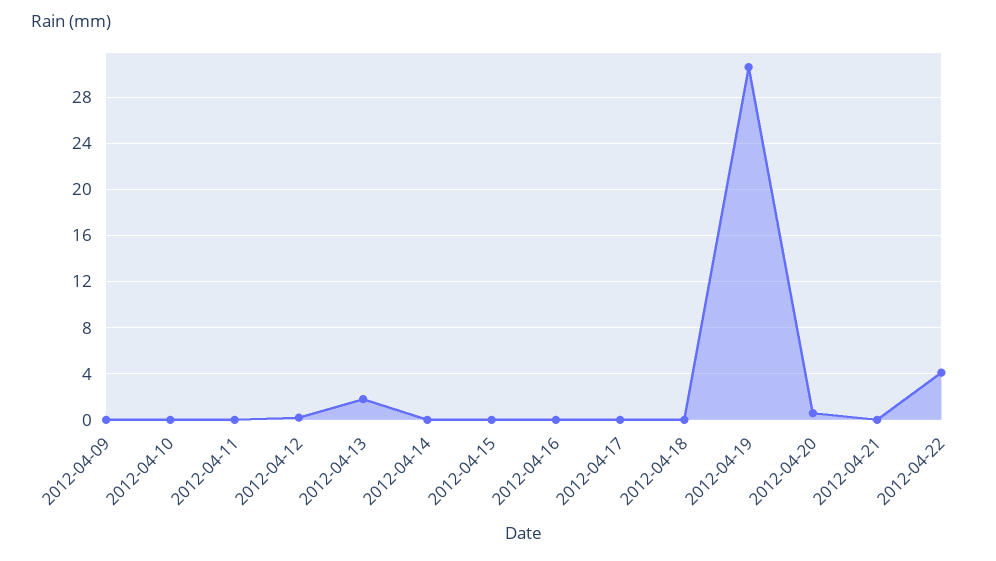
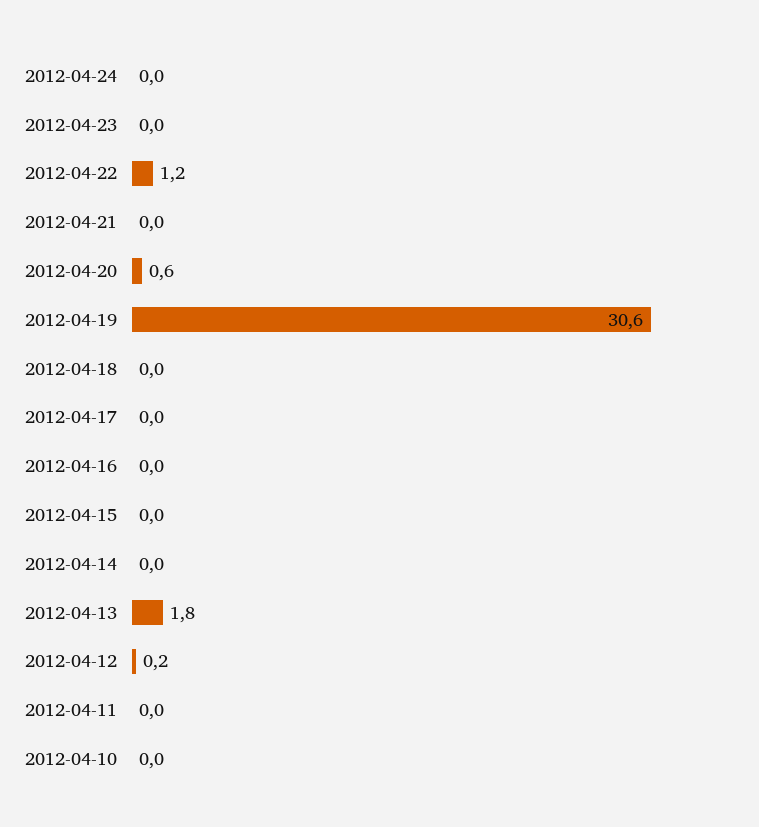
2012-04-09: 0 -> none
2012-04-22: 4 -> 1.2
2012-04-24: none -> 0
2012-04-23: none -> 0

